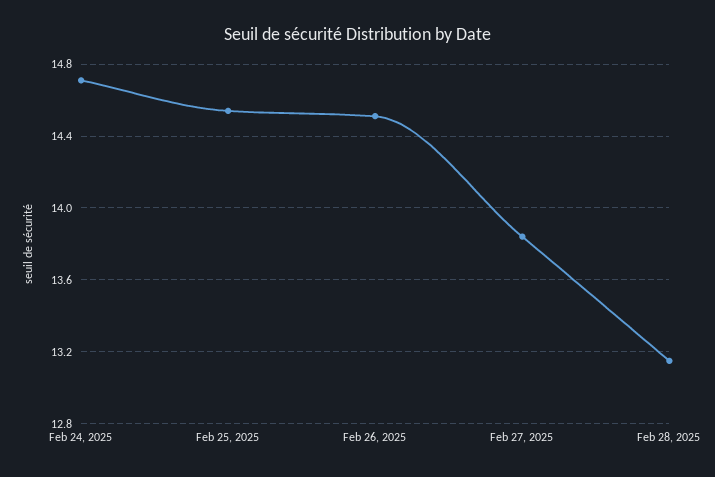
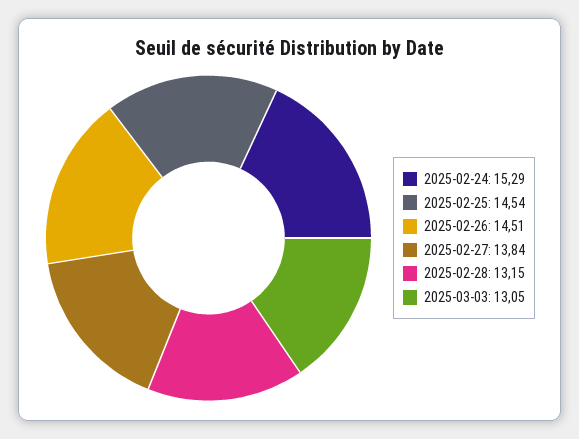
Feb 24, 2025: 14.7 -> 15.29
2025-03-03: none -> 13.05

